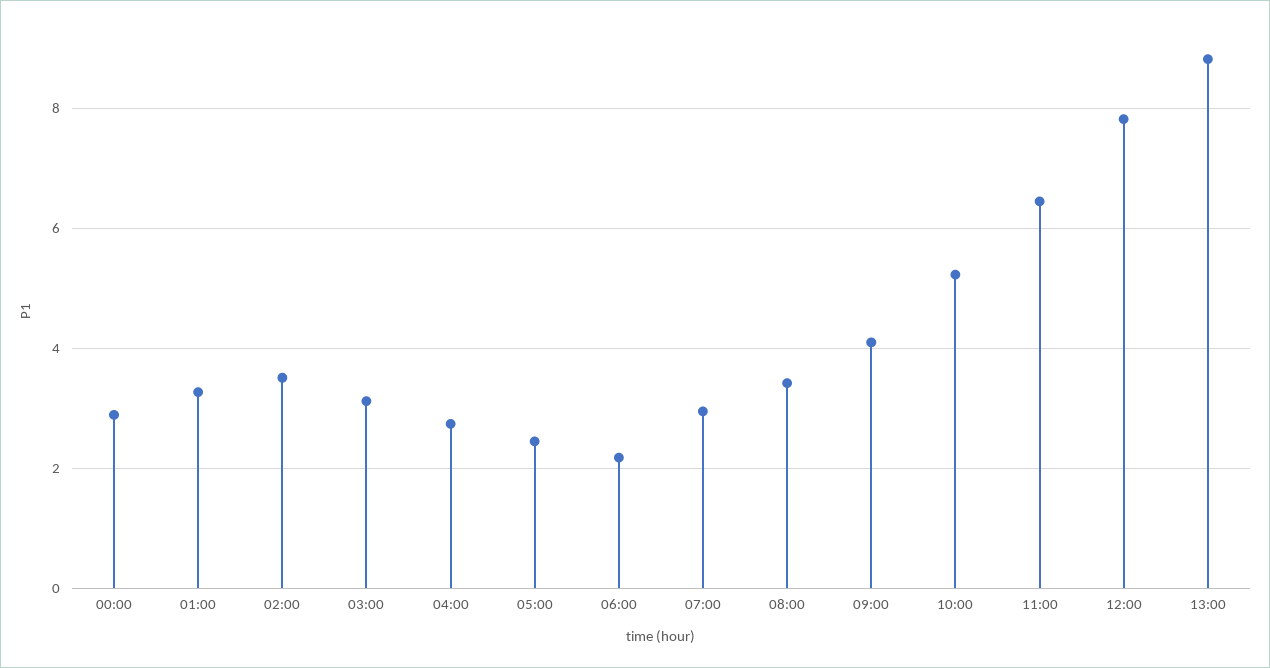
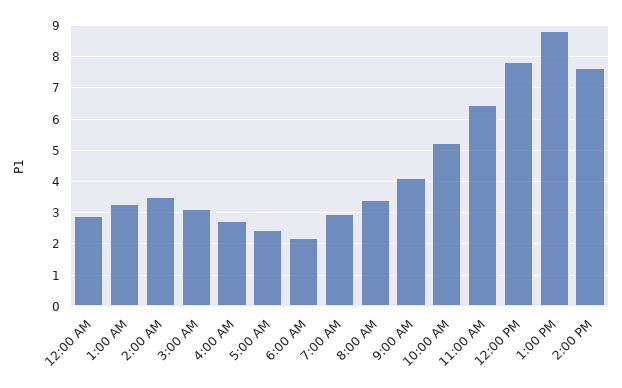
2:00 PM: none -> 7.6

